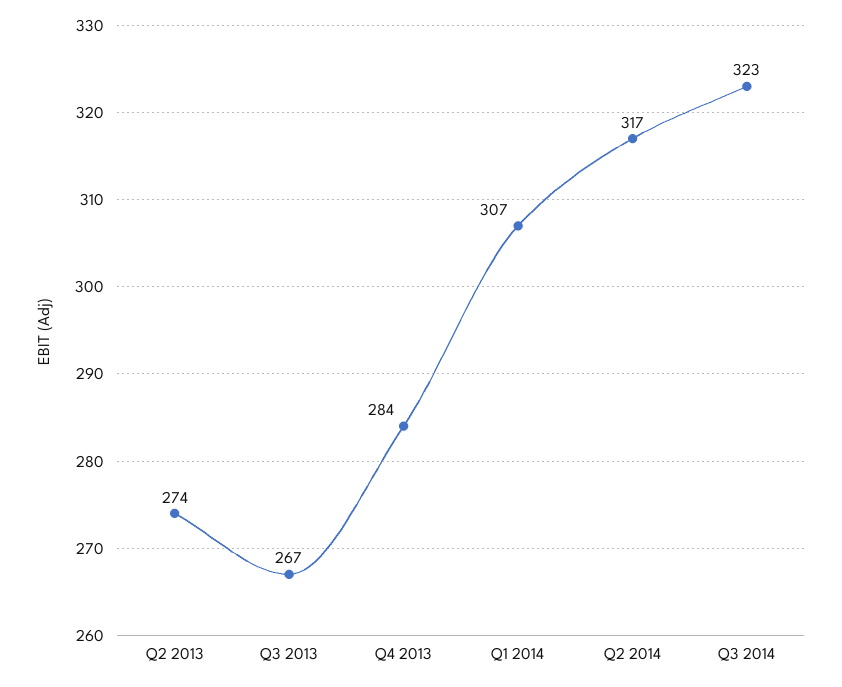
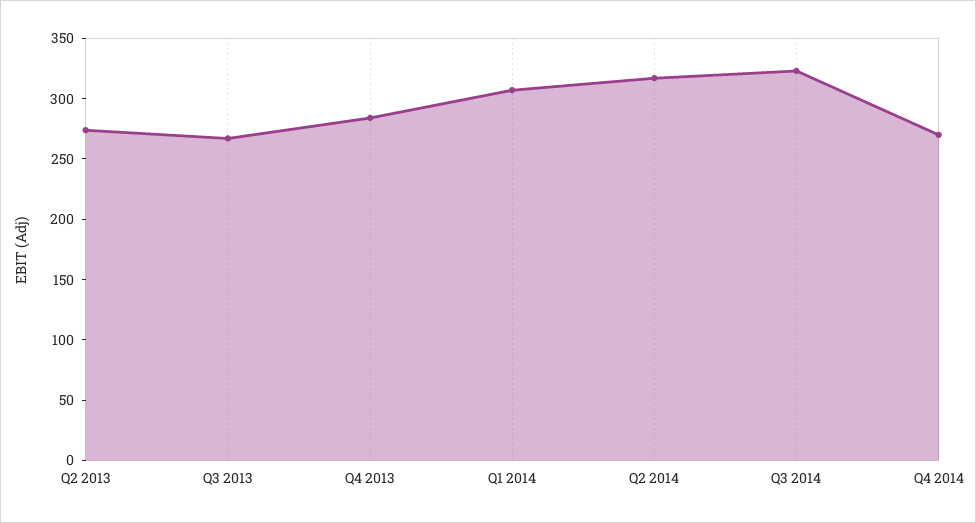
Q4 2014: none -> 270

